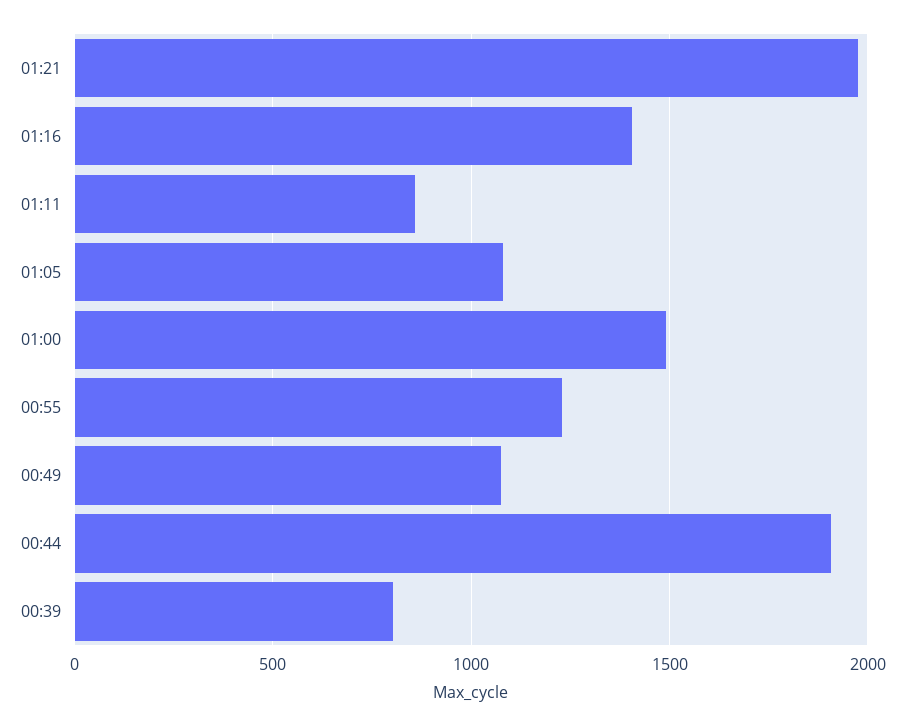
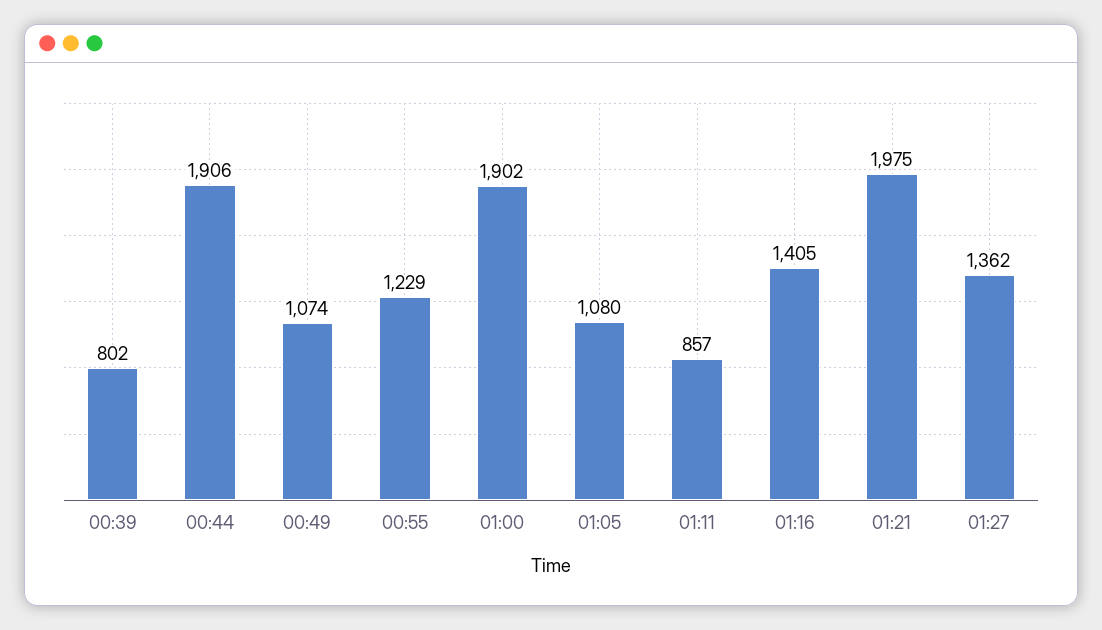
01:00: 1500 -> 1902
01:27: none -> 1362

